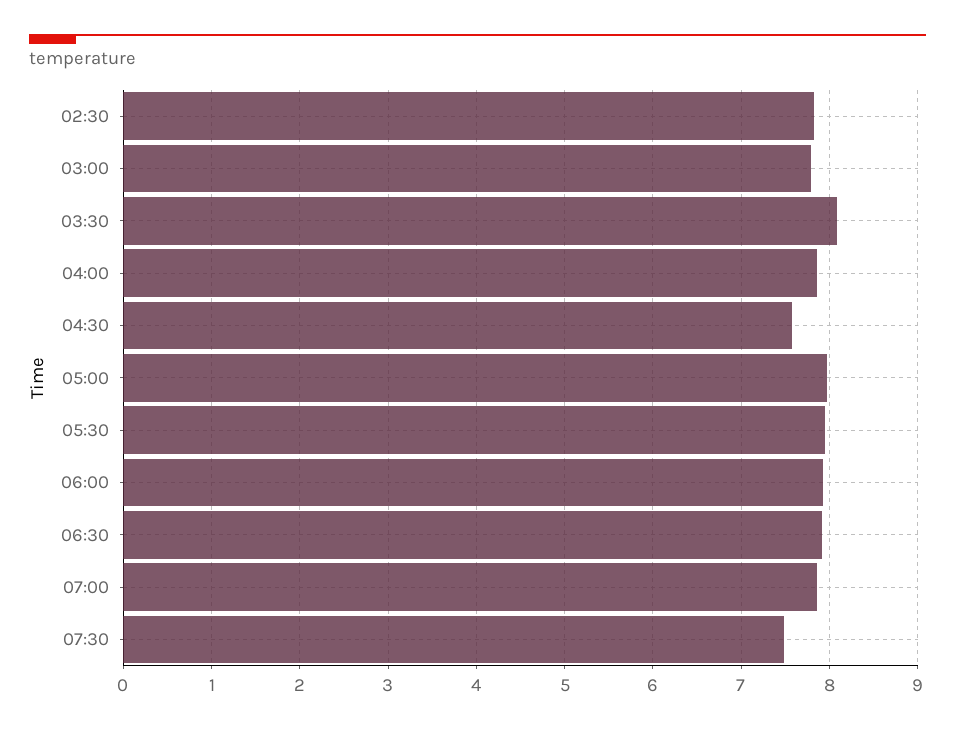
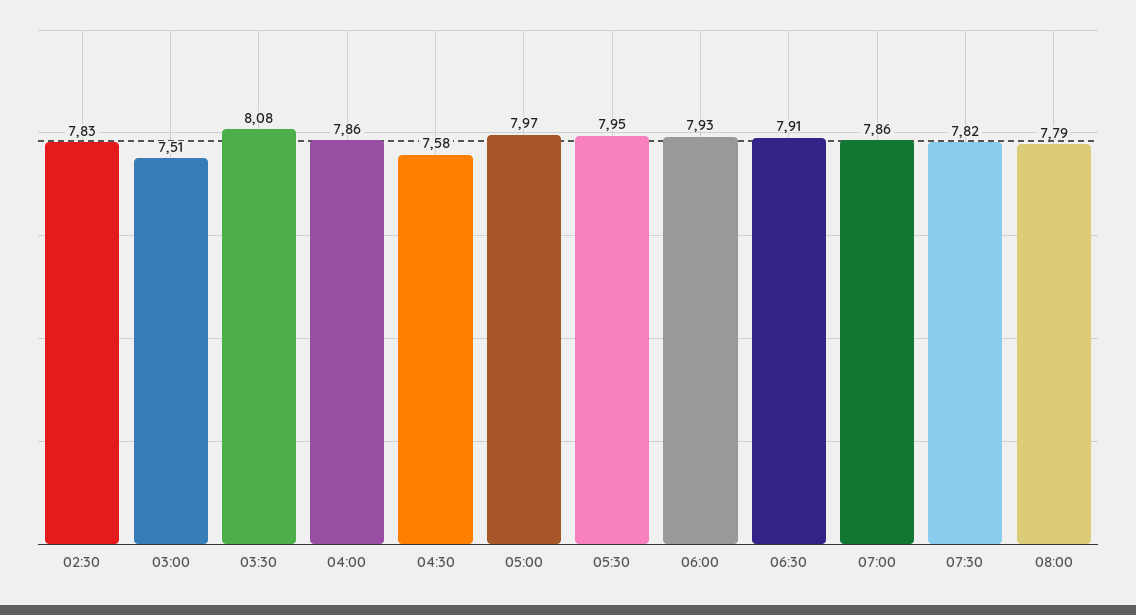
03:00: 7.8 -> 7.51
07:30: 7.5 -> 7.82
08:00: none -> 7.79

